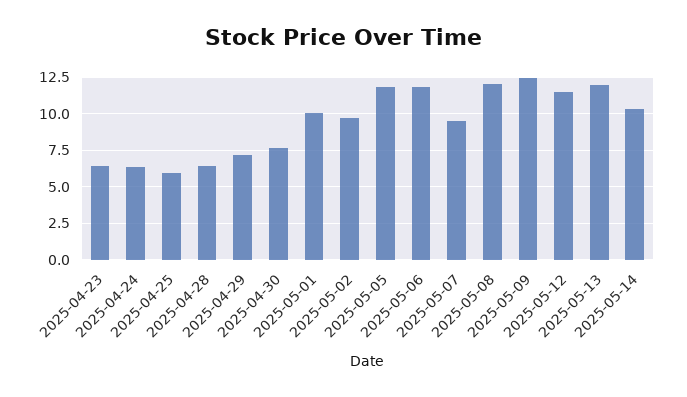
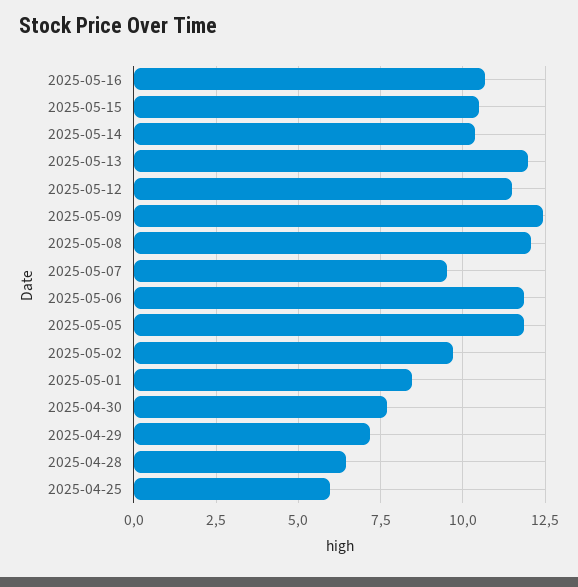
2025-04-23: 6.5 -> none
2025-04-24: 6.5 -> none
2025-05-01: 10 -> 8.5
2025-05-16: none -> 10.75
2025-05-15: none -> 10.5

